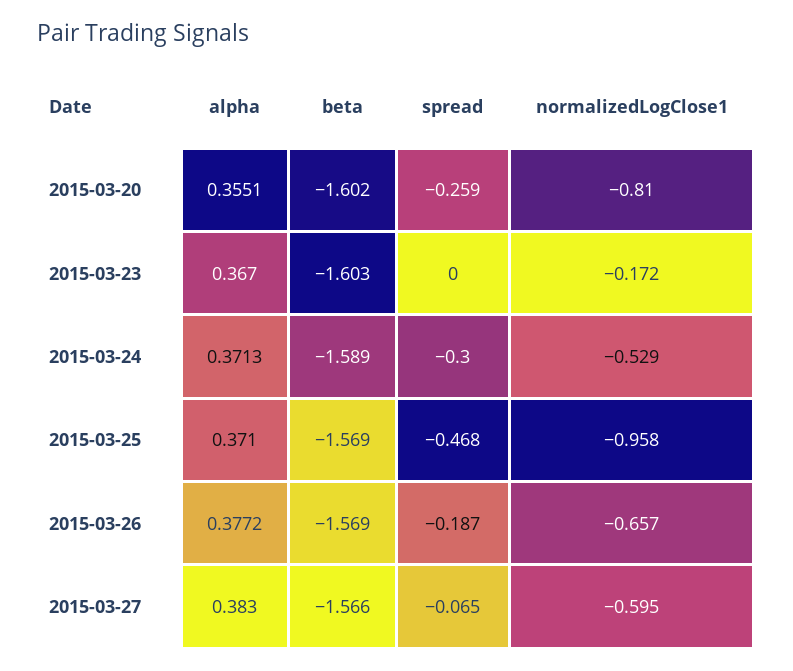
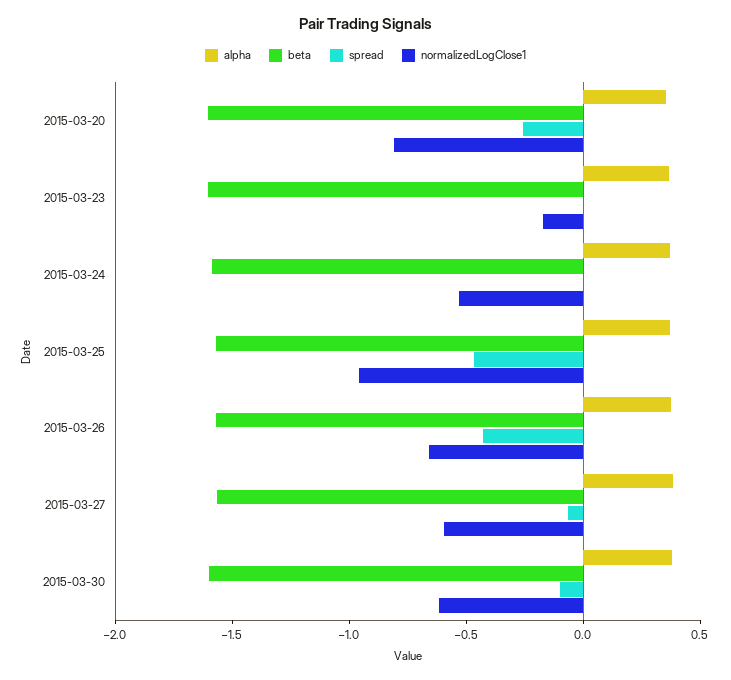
spread, 2015-03-24: -0.3 -> 0
spread, 2015-03-26: -0.187 -> -0.4
alpha, 2015-03-30: none -> 0.4
beta, 2015-03-30: none -> -1.6
spread, 2015-03-30: none -> -0.1
normalizedLogClose1, 2015-03-30: none -> -0.6

